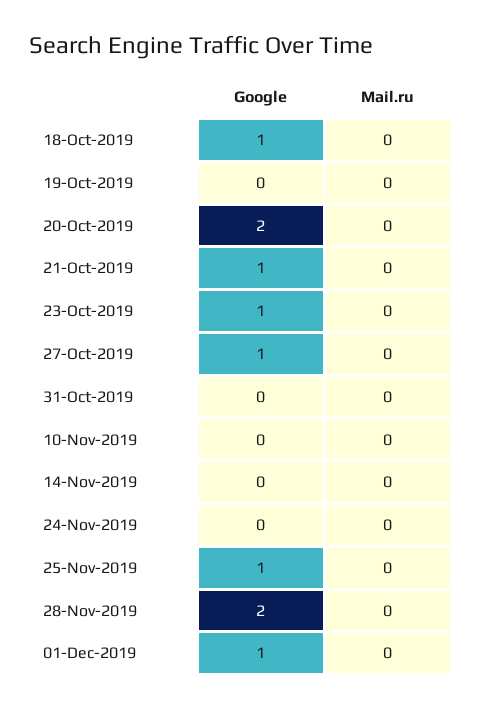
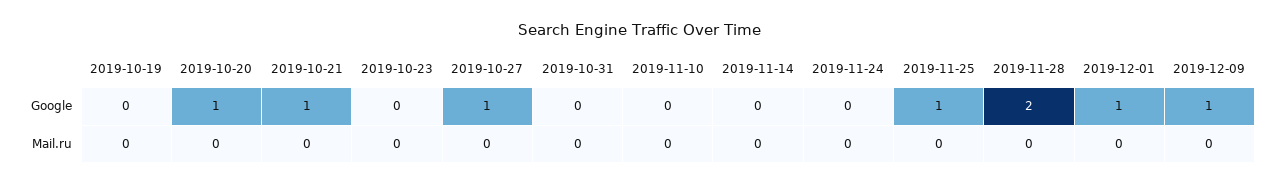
Google, 18-Oct-2019: 1 -> none
Mail.ru, 18-Oct-2019: 0 -> none
Google, 20-Oct-2019: 2 -> 1
Google, 23-Oct-2019: 1 -> 0
Google, 2019-12-09: none -> 1
Mail.ru, 2019-12-09: none -> 0

